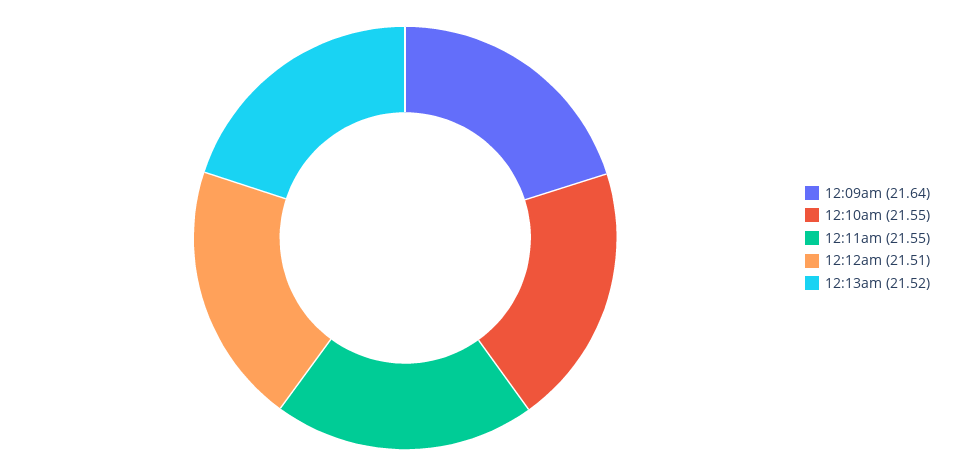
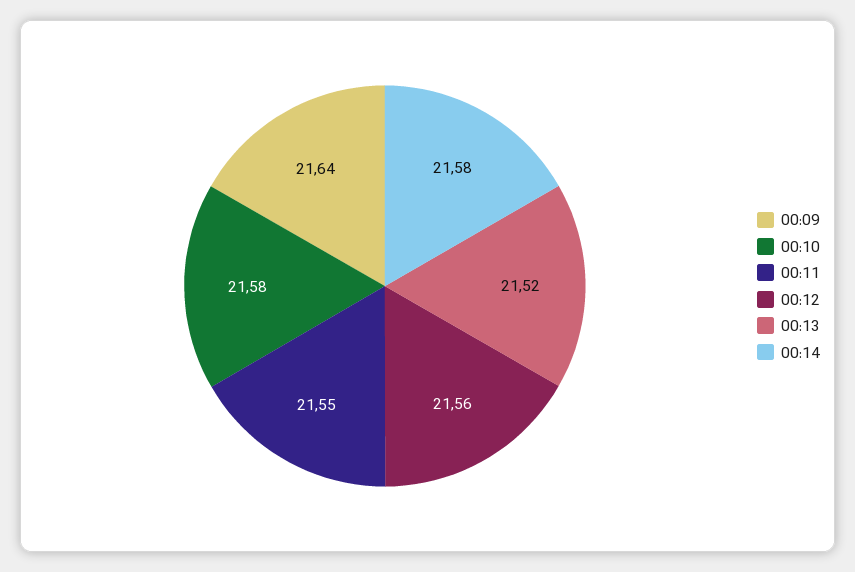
12:10am: 21.55 -> 21.58
12:12am: 21.51 -> 21.56
00:14: none -> 21.58

